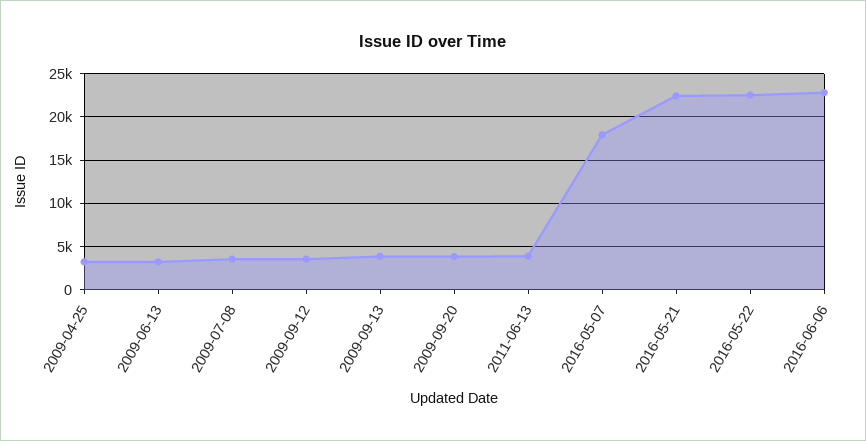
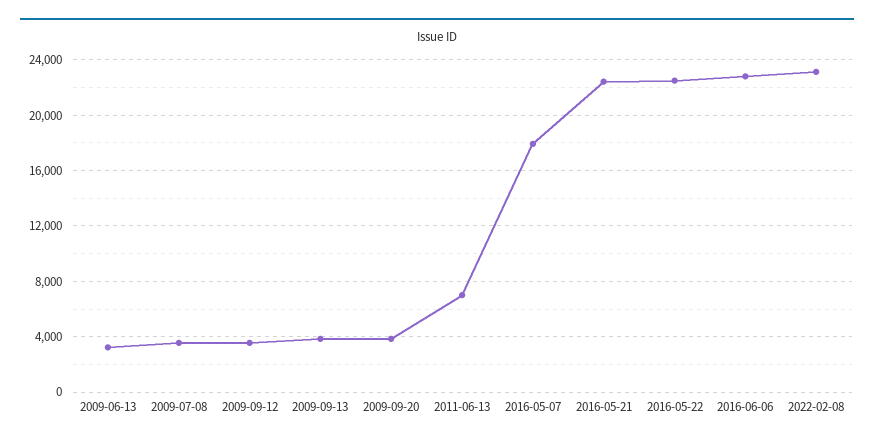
2009-04-25: 3000 -> none
2011-06-13: 4000 -> 7000
2022-02-08: none -> 23000

